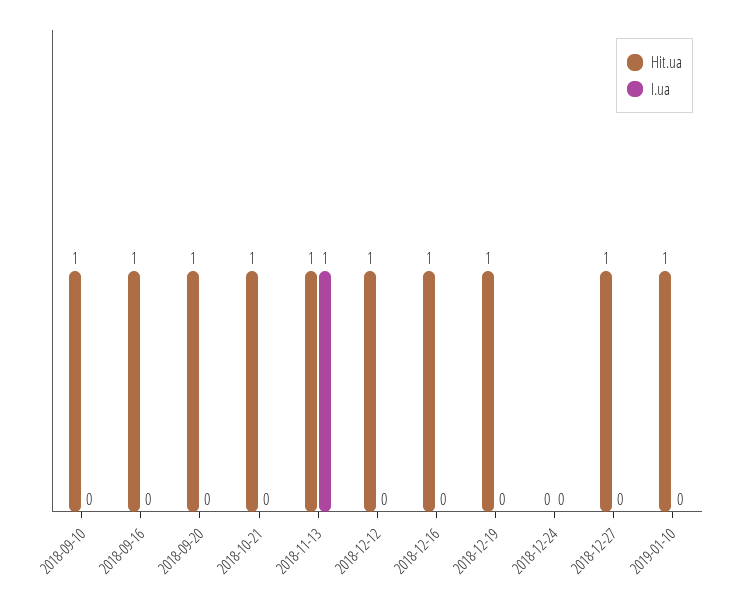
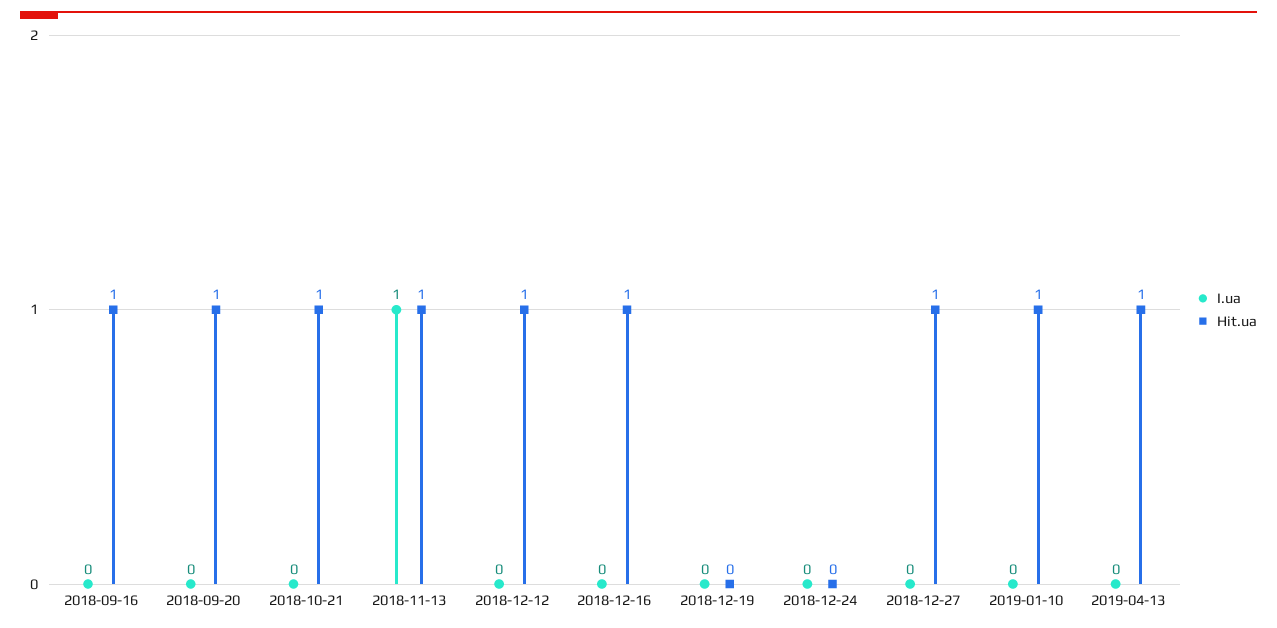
Hit.ua, 2018-09-10: 1 -> none
I.ua, 2018-09-10: 0 -> none
Hit.ua, 2018-12-19: 1 -> 0
I.ua, 2019-04-13: none -> 0
Hit.ua, 2019-04-13: none -> 1

